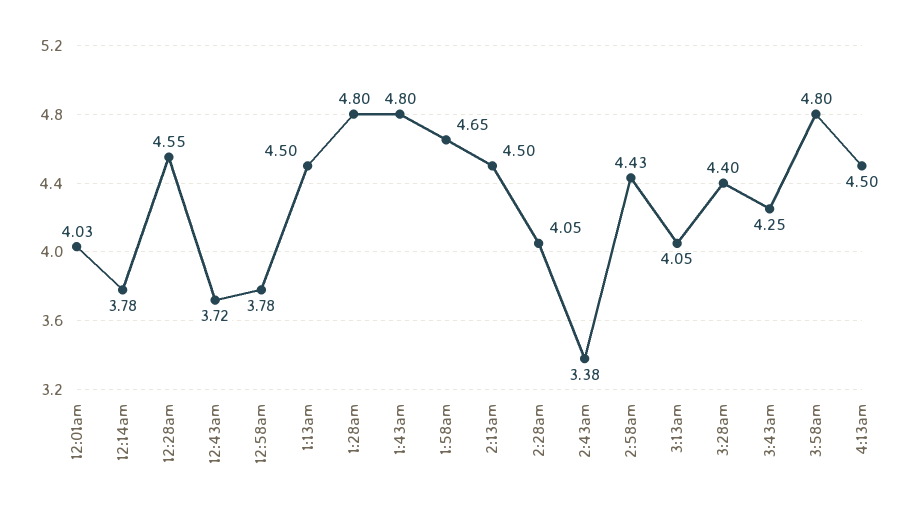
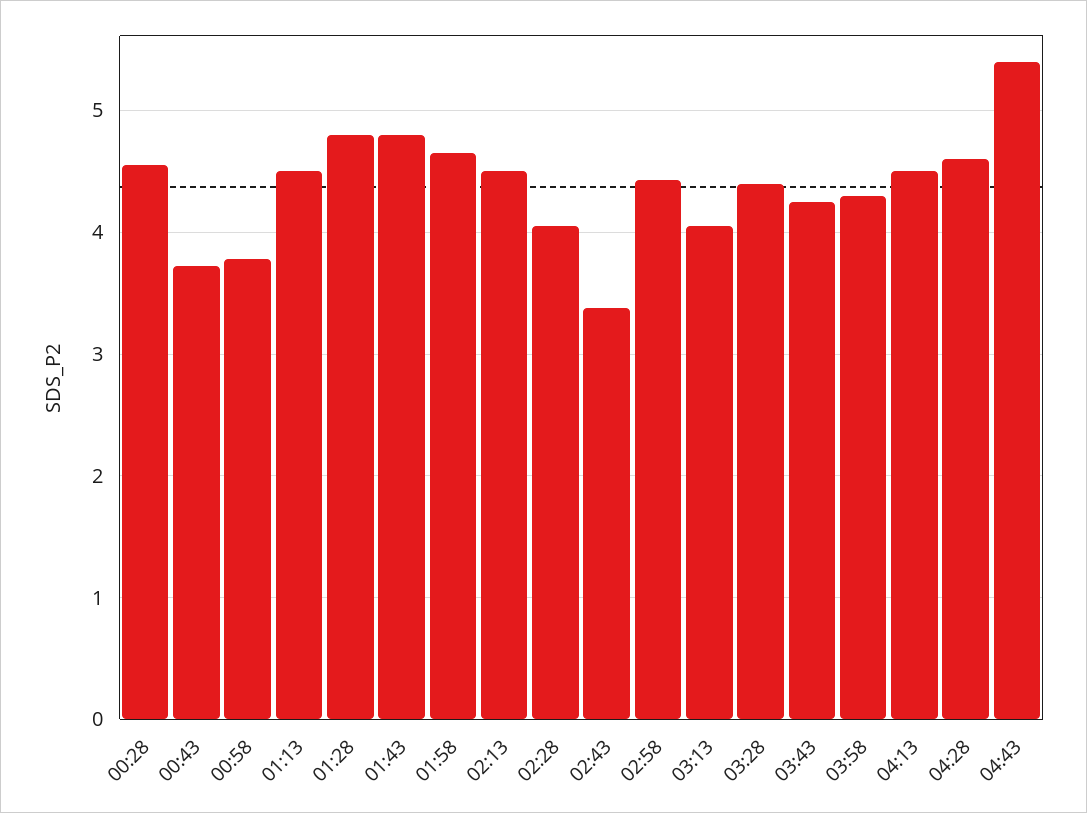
12:01am: 4.03 -> none
12:14am: 3.78 -> none
3:58am: 4.8 -> 4.3
04:28: none -> 4.6
04:43: none -> 5.4

